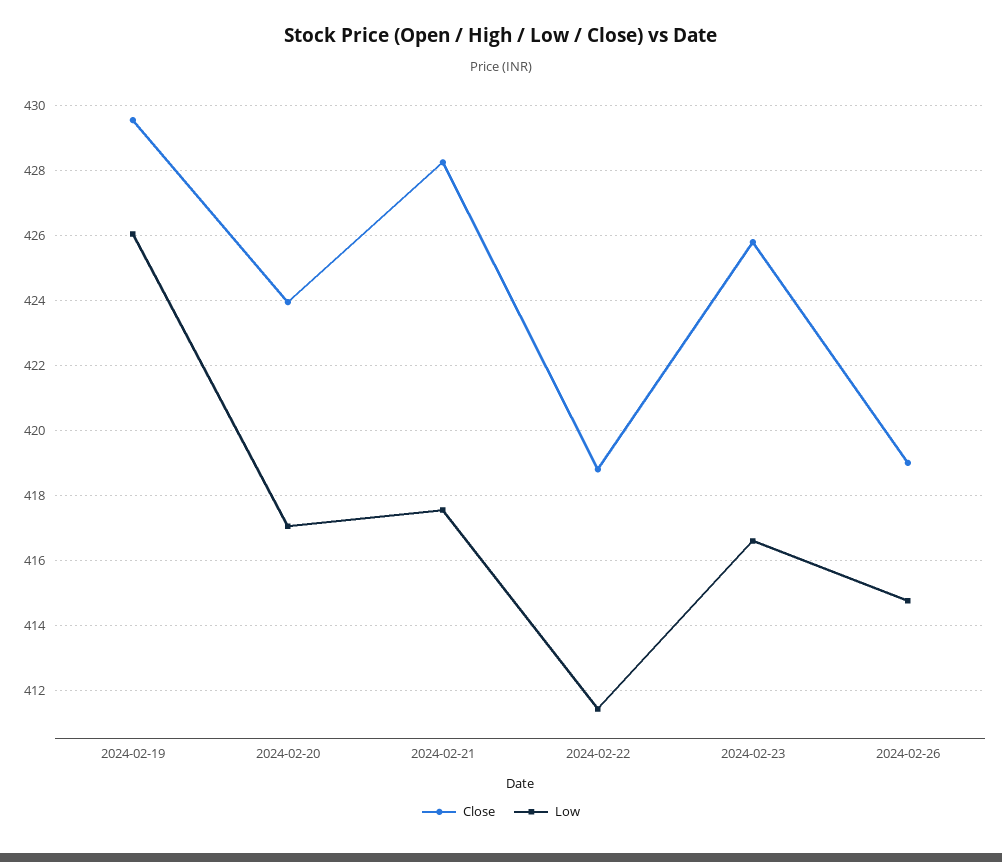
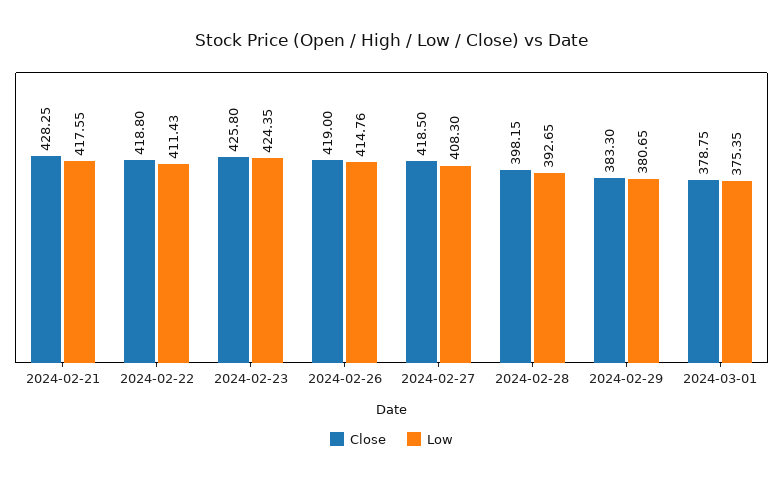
Close, 2024-02-19: 429.6 -> none
Low, 2024-02-19: 426 -> none
Close, 2024-02-20: 424 -> none
Low, 2024-02-20: 417 -> none
Low, 2024-02-23: 416.6 -> 424.35
Close, 2024-02-27: none -> 418.5
Low, 2024-02-27: none -> 408.3
Close, 2024-02-28: none -> 398.15
Low, 2024-02-28: none -> 392.65
Close, 2024-02-29: none -> 383.3
Low, 2024-02-29: none -> 380.65
Close, 2024-03-01: none -> 378.75
Low, 2024-03-01: none -> 375.35

